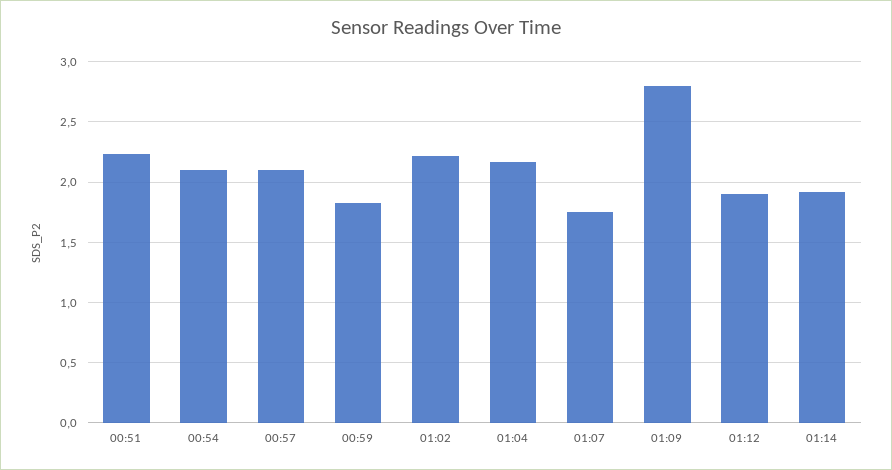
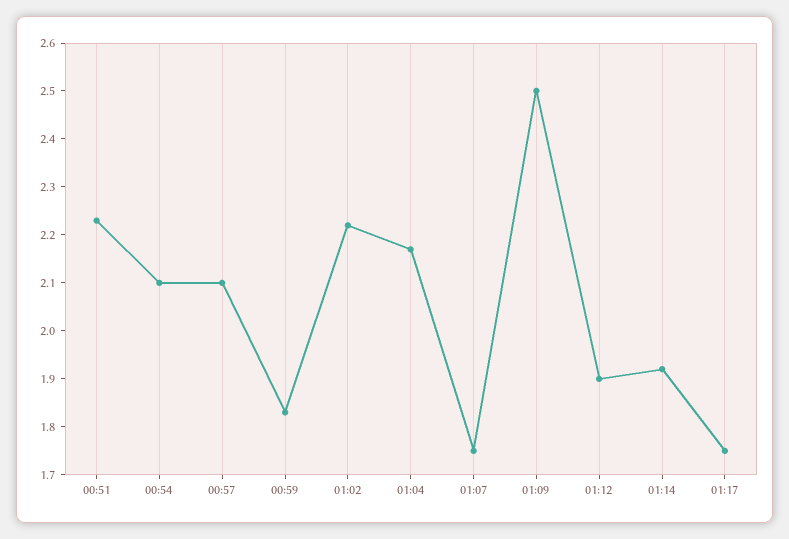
01:09: 2.8 -> 2.5
01:17: none -> 1.75

